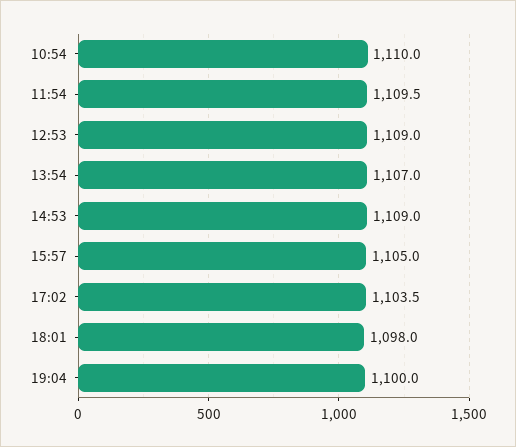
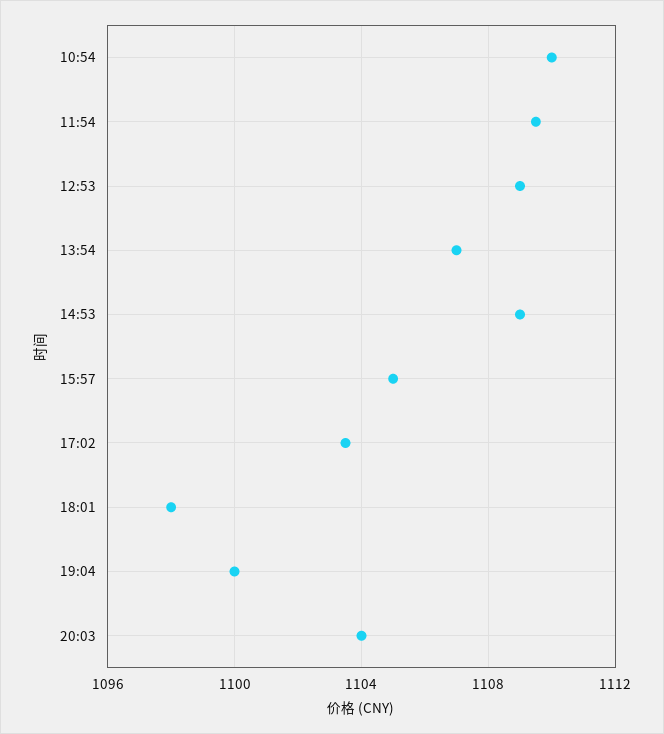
20:03: none -> 1104

